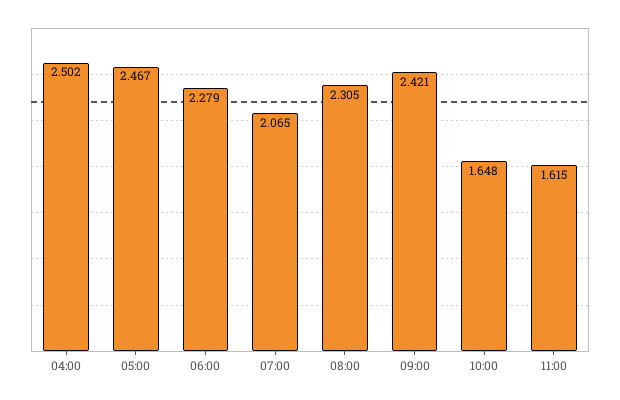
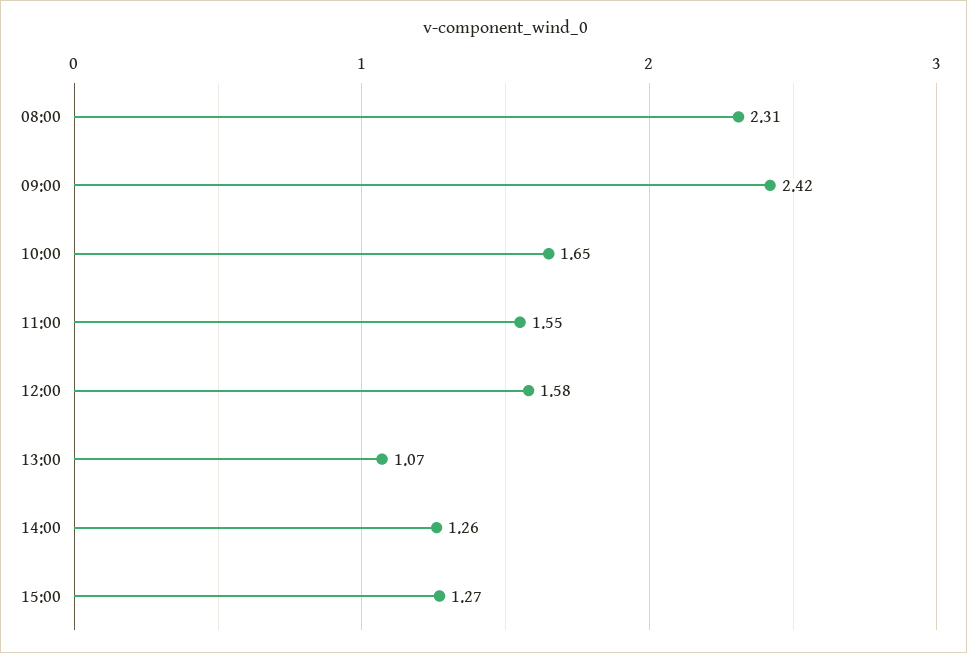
04:00: 2.502 -> none
05:00: 2.467 -> none
06:00: 2.279 -> none
07:00: 2.065 -> none
11:00: 1.615 -> 1.55
12:00: none -> 1.58
13:00: none -> 1.07
14:00: none -> 1.26
15:00: none -> 1.27

